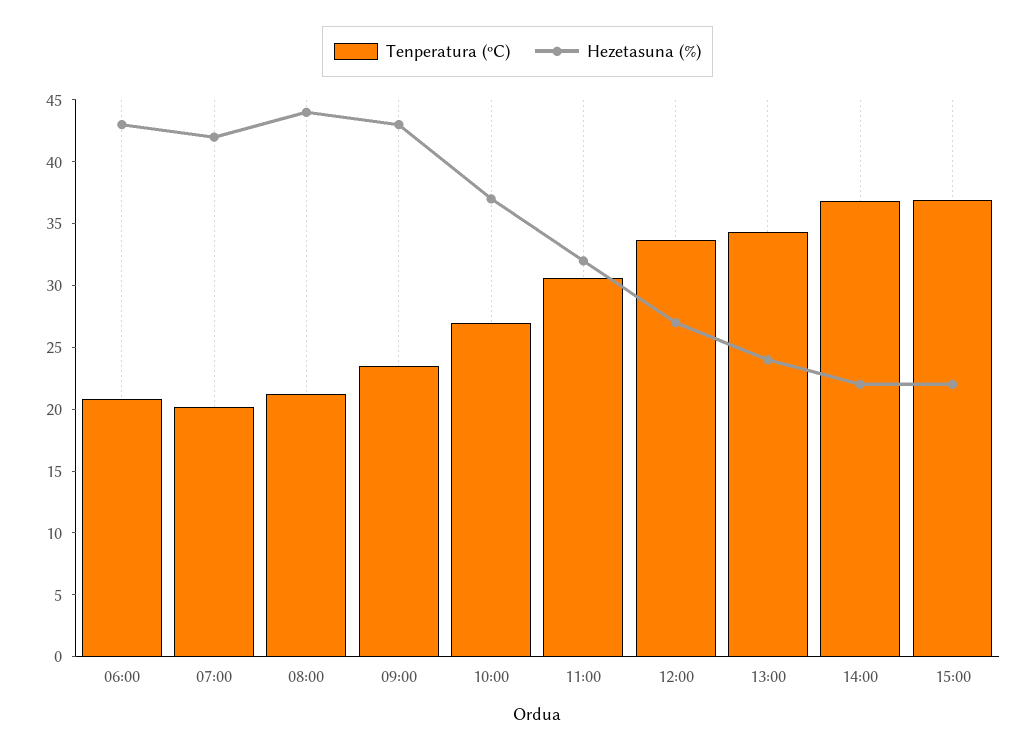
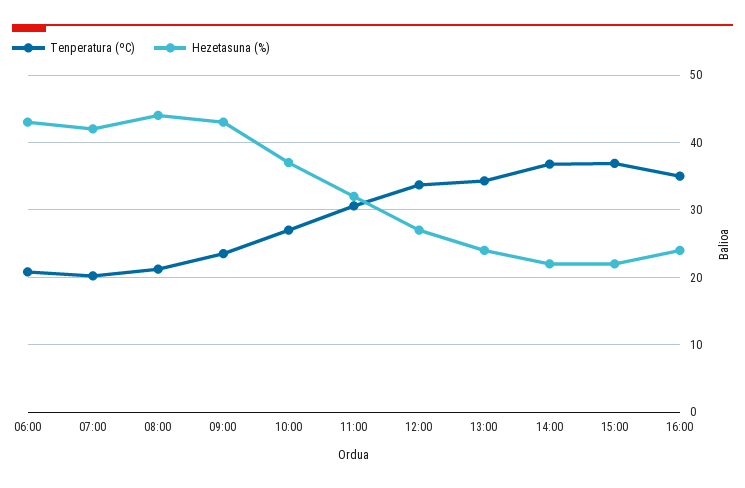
Tenperatura (ºC), 16:00: none -> 35
Hezetasuna (%), 16:00: none -> 24

